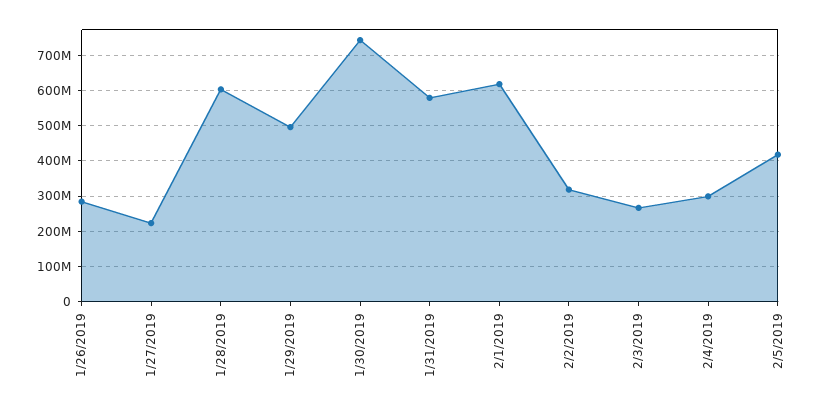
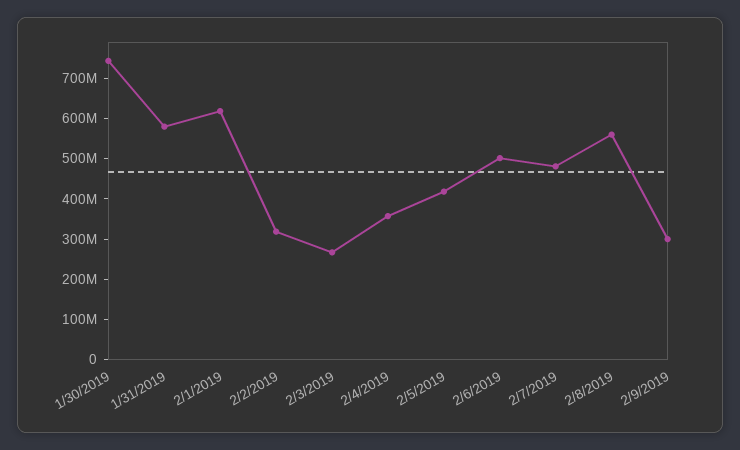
1/26/2019: 280000000 -> none
1/27/2019: 220000000 -> none
1/28/2019: 600000000 -> none
1/29/2019: 500000000 -> none
2/4/2019: 300000000 -> 360000000
2/6/2019: none -> 500000000
2/7/2019: none -> 480000000
2/8/2019: none -> 560000000
2/9/2019: none -> 300000000

